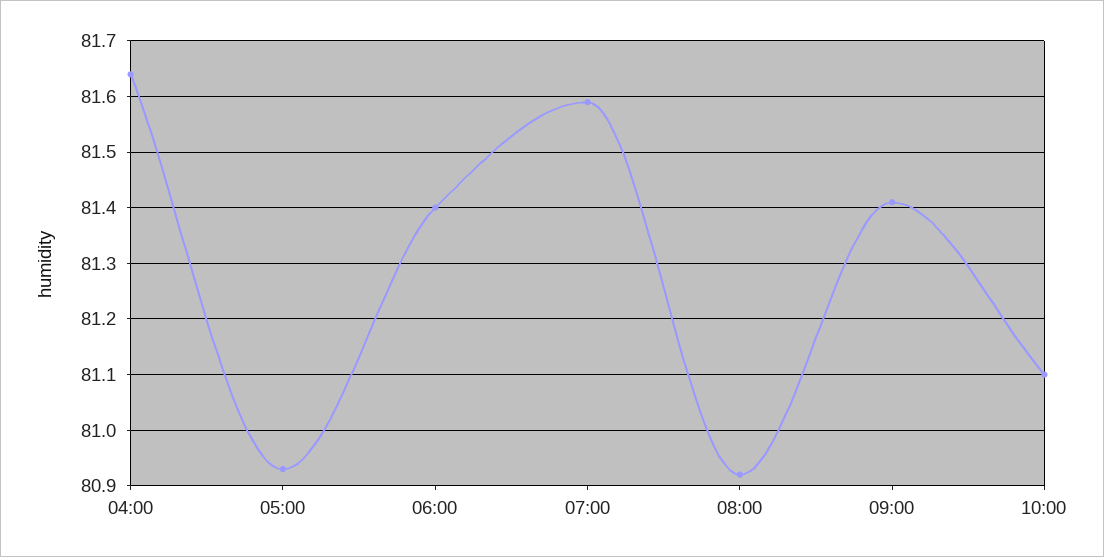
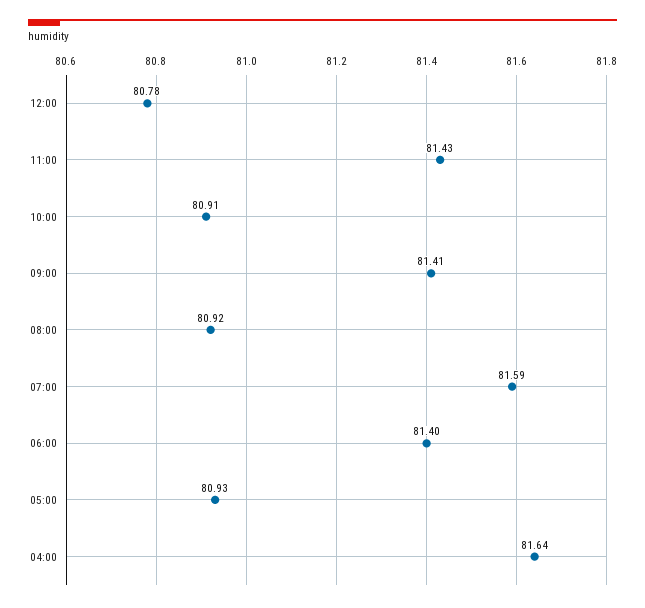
10:00: 81.1 -> 80.91
12:00: none -> 80.78
11:00: none -> 81.43

